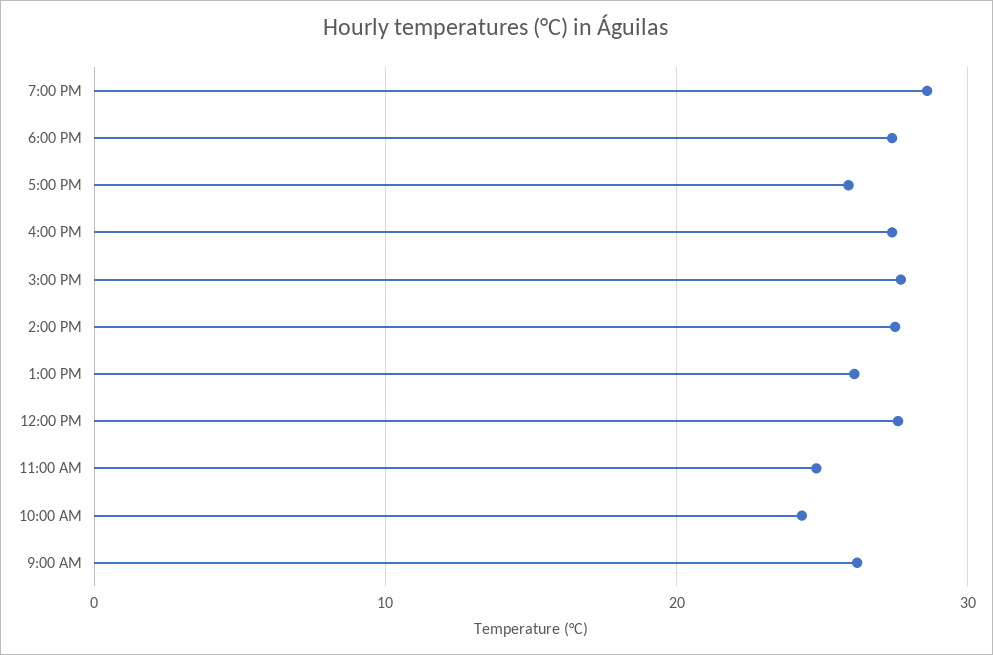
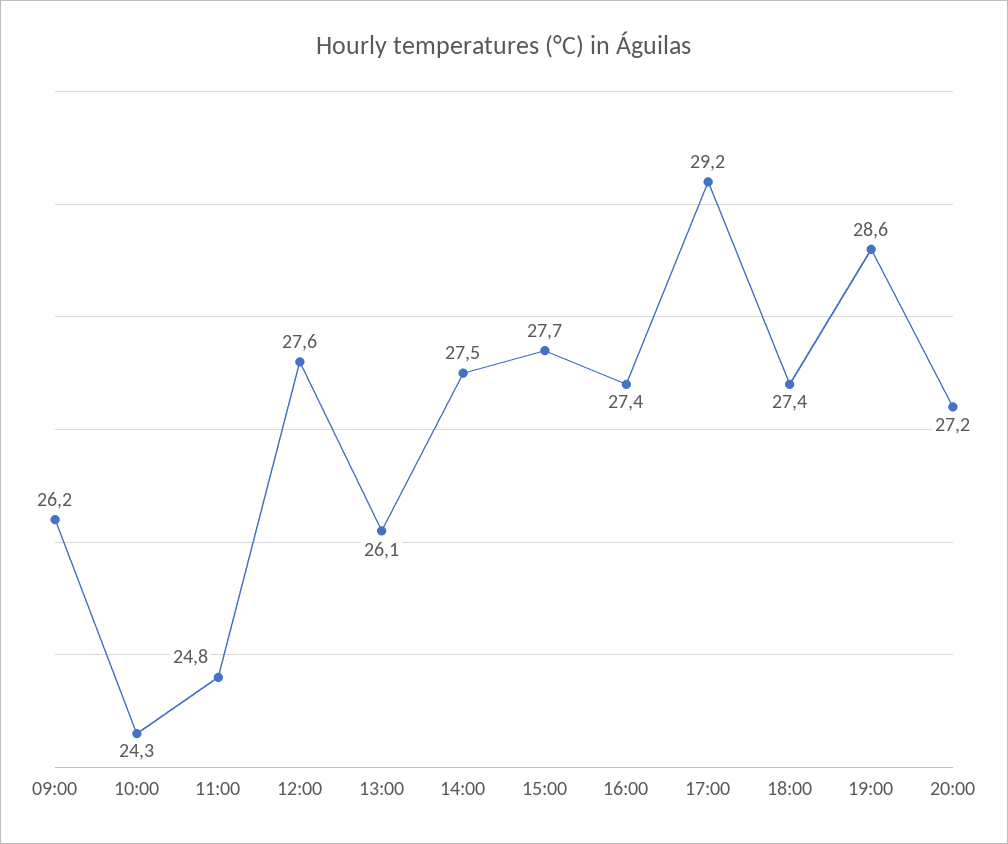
5:00 PM: 26 -> 29.2
20:00: none -> 27.2

